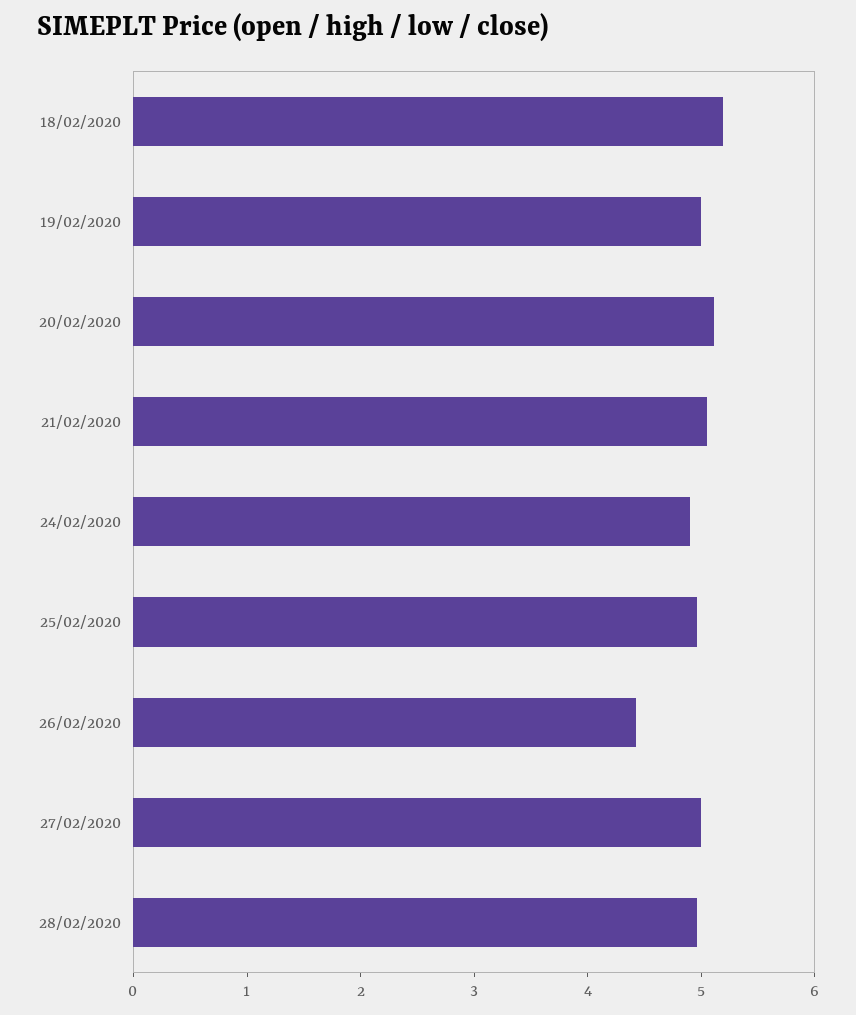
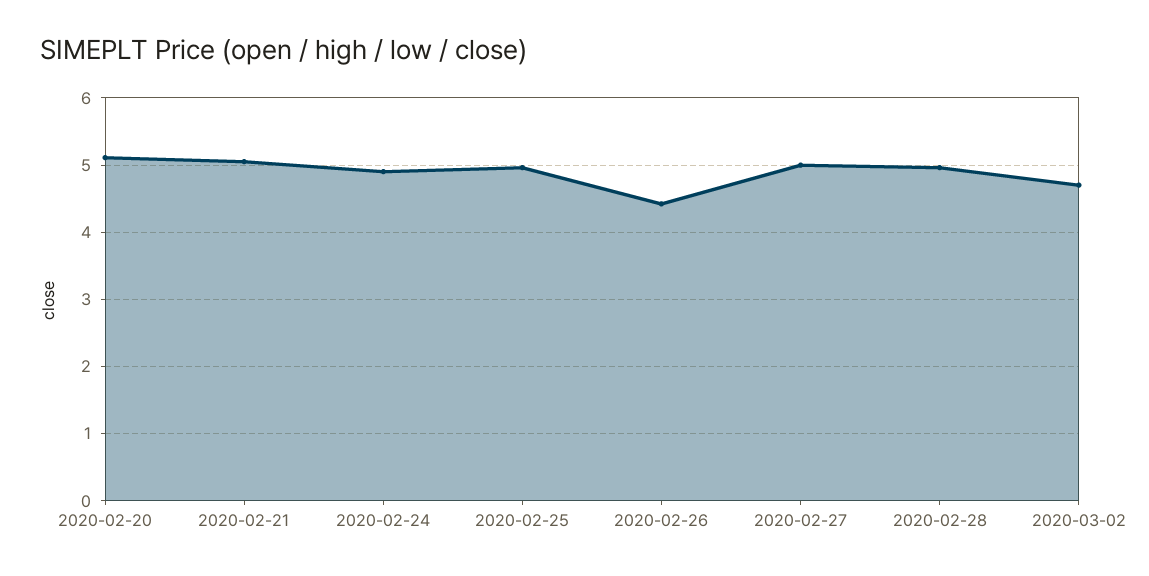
18/02/2020: 5.2 -> none
19/02/2020: 5 -> none
2020-03-02: none -> 4.7

